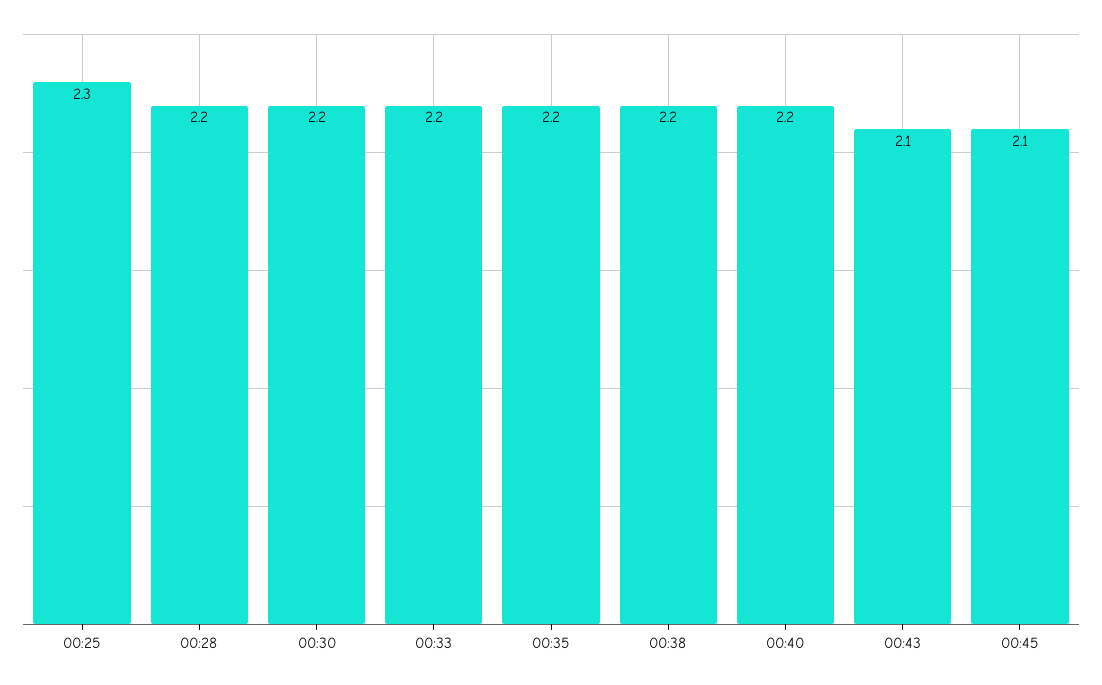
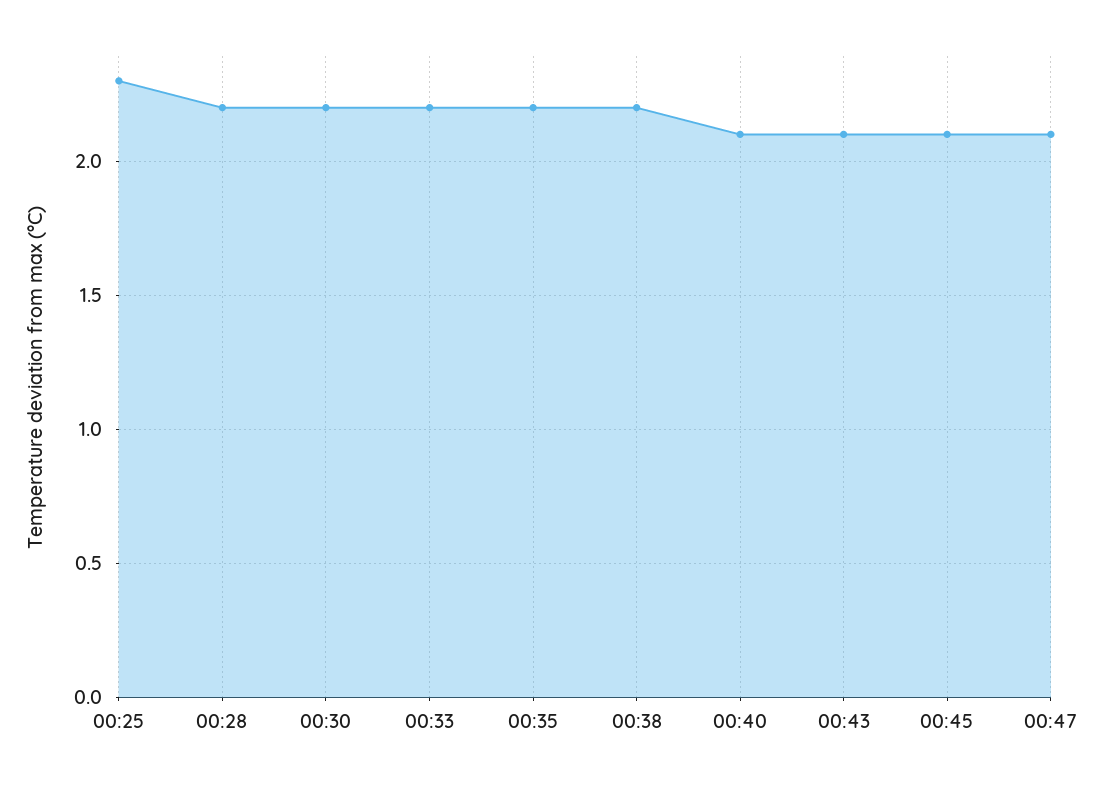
00:40: 2.2 -> 2.1
00:47: none -> 2.1

